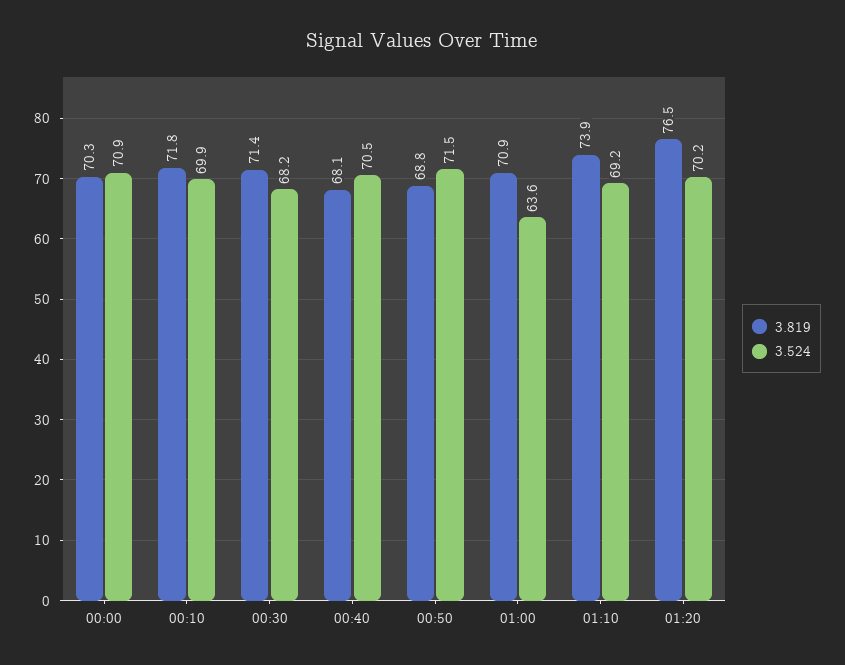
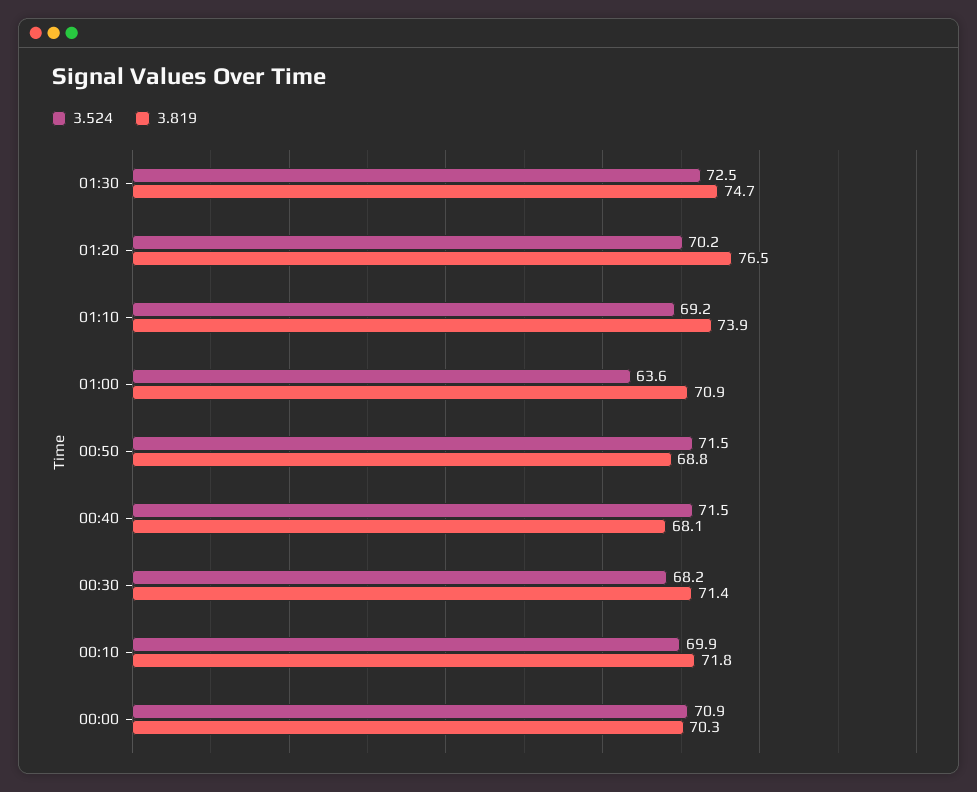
3.524, 00:40: 70.5 -> 71.5
3.524, 01:30: none -> 72.5
3.819, 01:30: none -> 74.7

